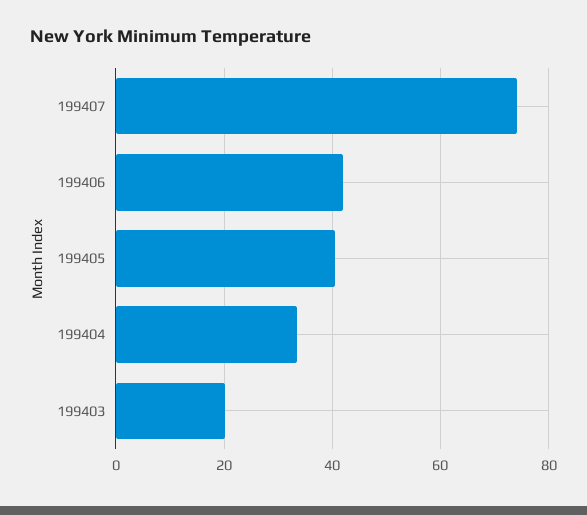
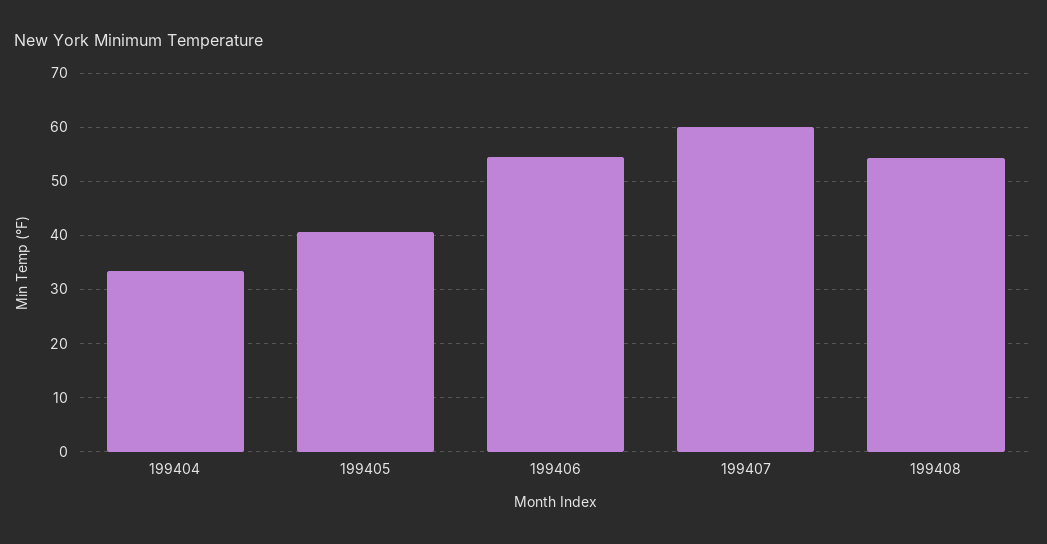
199407: 74 -> 60
199406: 42 -> 54
199403: 20 -> none
199408: none -> 54

